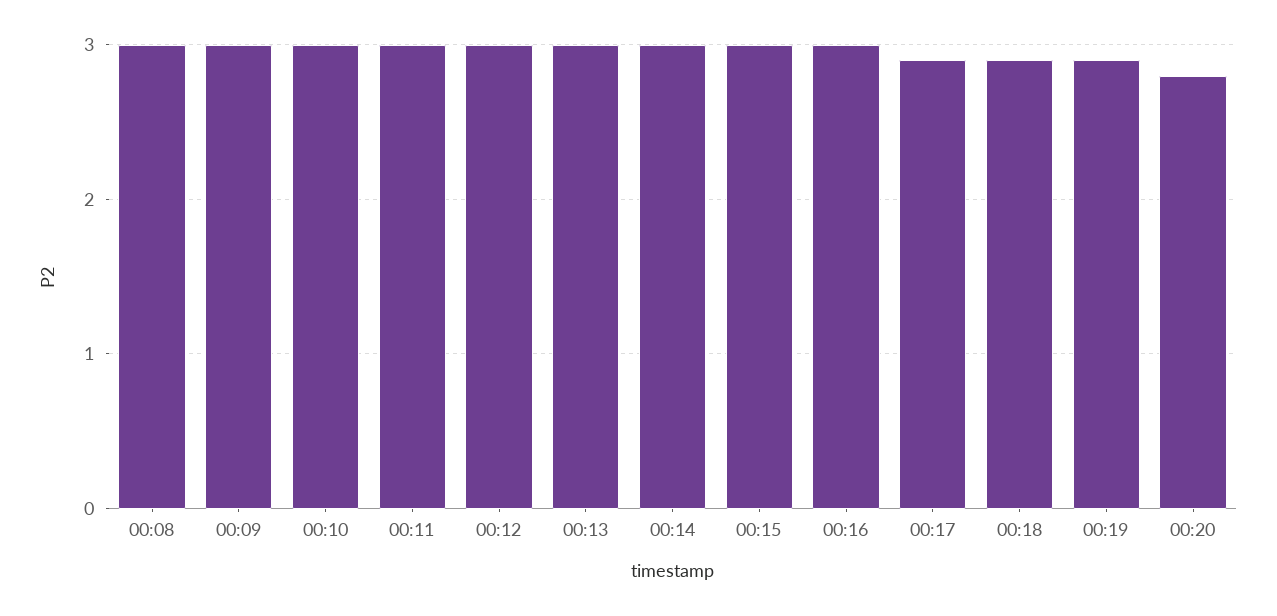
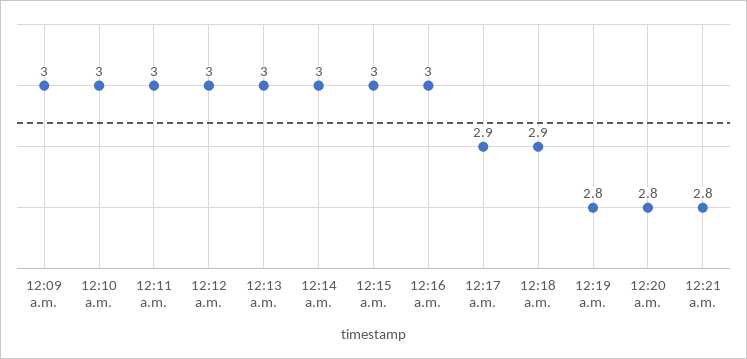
00:08: 3 -> none
00:19: 2.9 -> 2.8
12:21 a.m.: none -> 2.8

